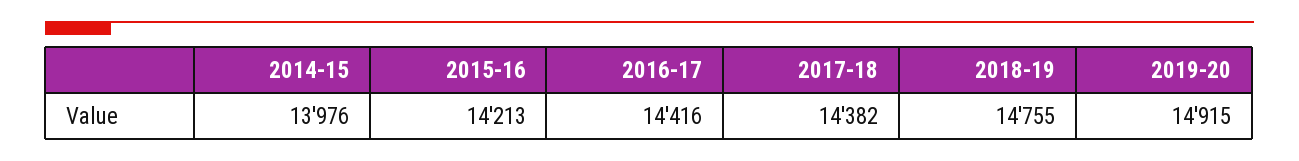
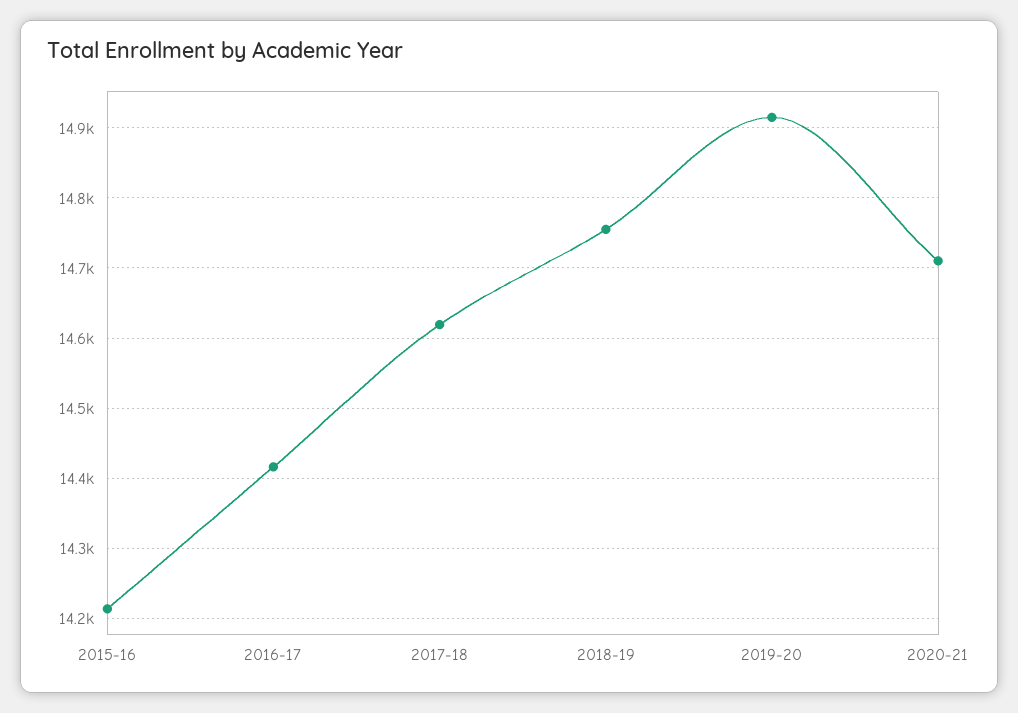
2014-15: 13976 -> none
2017-18: 14382 -> 14620
2020-21: none -> 14710

